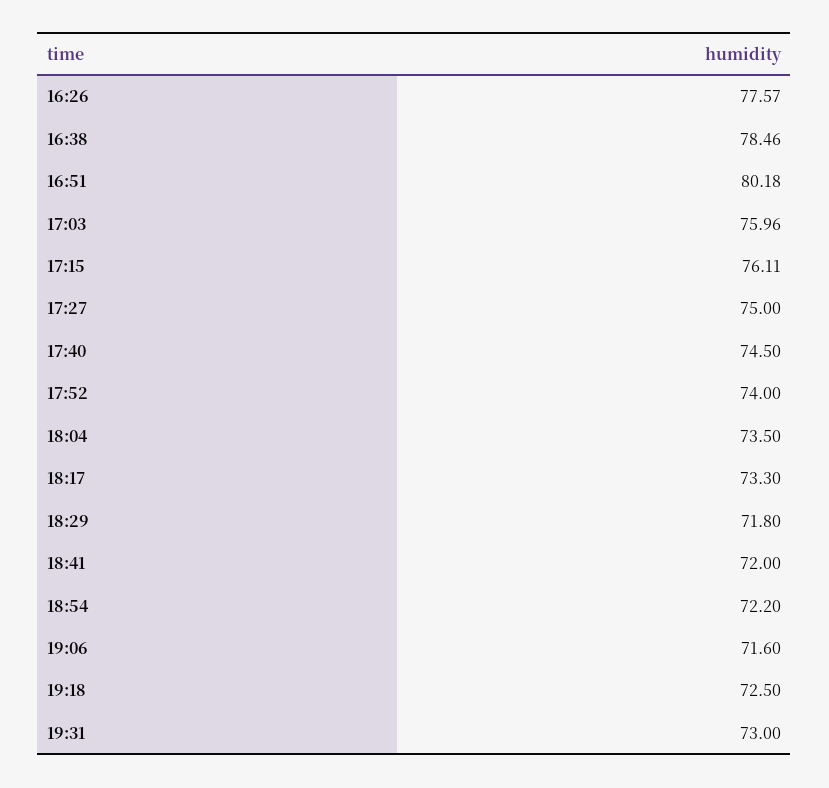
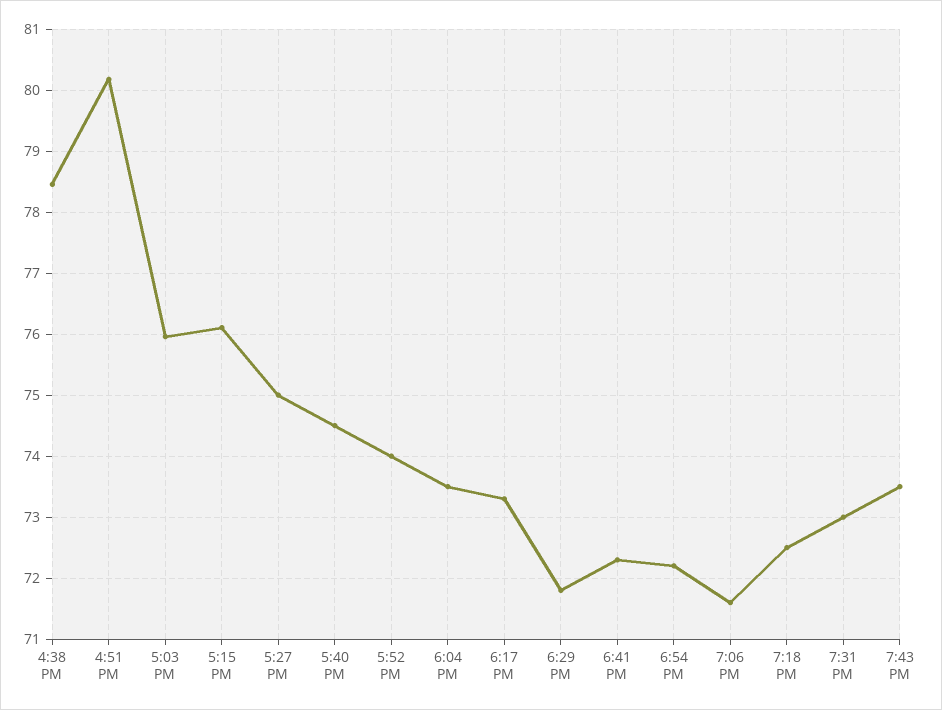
16:26: 77.57 -> none
18:41: 72 -> 72.3
7:43 PM: none -> 73.5

